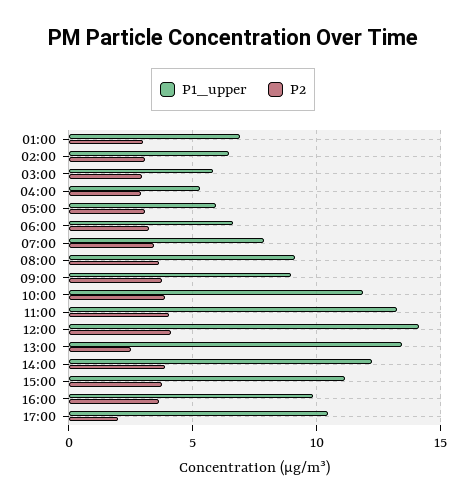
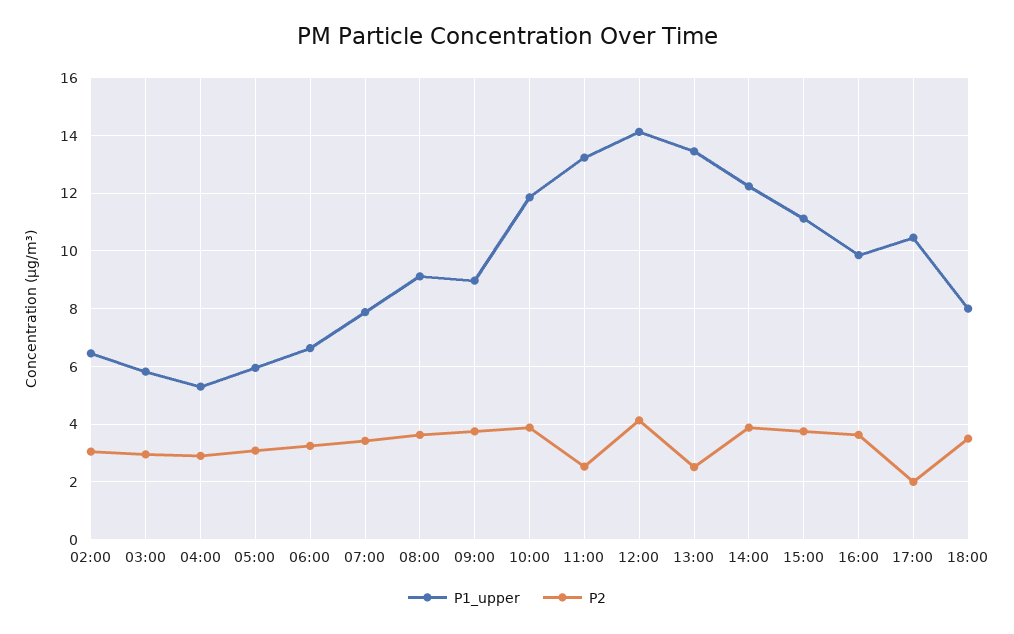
P1_upper, 01:00: 7 -> none
P2, 01:00: 3 -> none
P2, 11:00: 4 -> 2.5
P1_upper, 18:00: none -> 8
P2, 18:00: none -> 3.5

